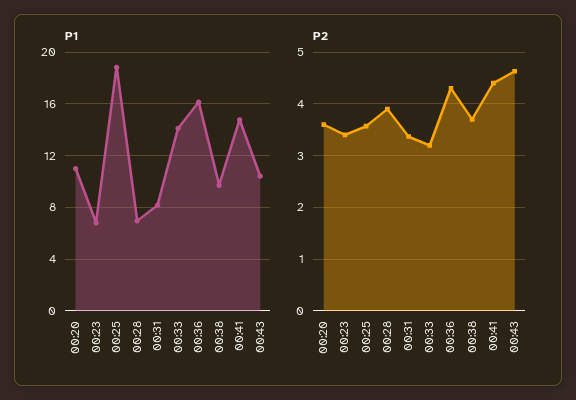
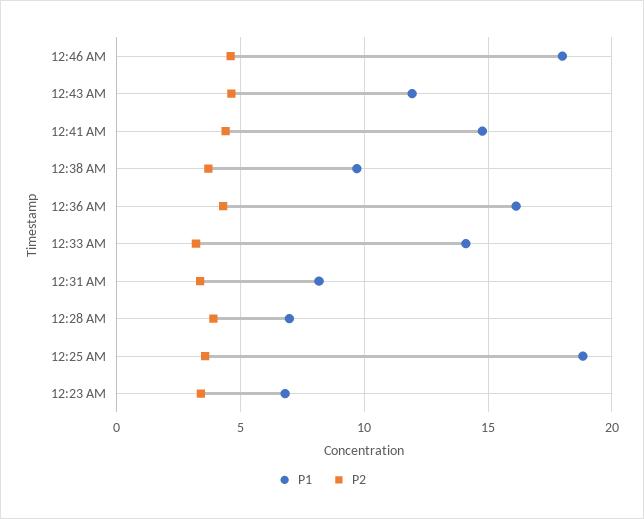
P1, 00:20: 11 -> none
P1, 00:43: 10.5 -> 12
P2, 00:20: 3.6 -> none
P1, 12:46 AM: none -> 18
P2, 12:46 AM: none -> 4.5

